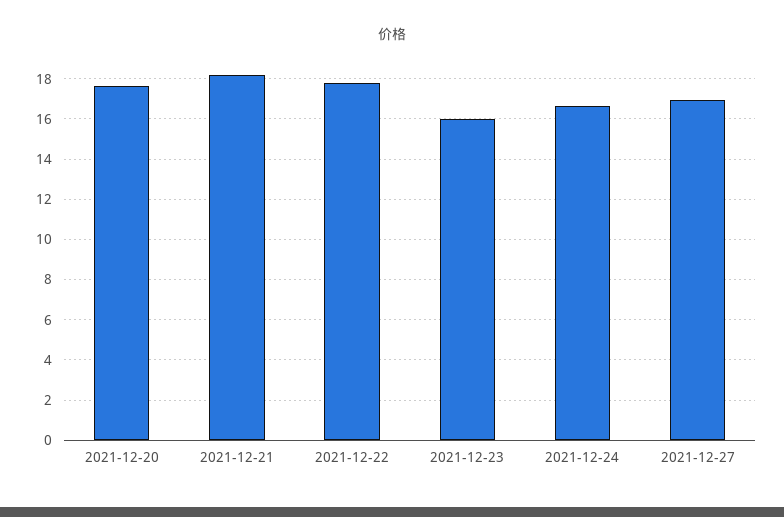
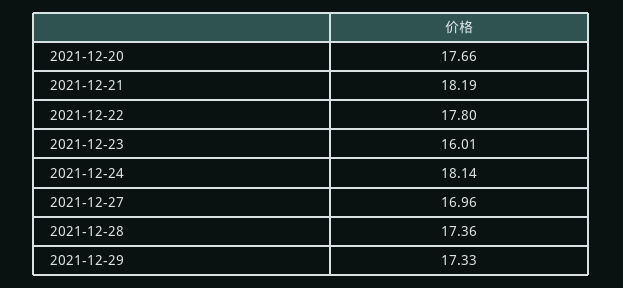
2021-12-24: 16.5 -> 18.14
2021-12-28: none -> 17.36
2021-12-29: none -> 17.33

